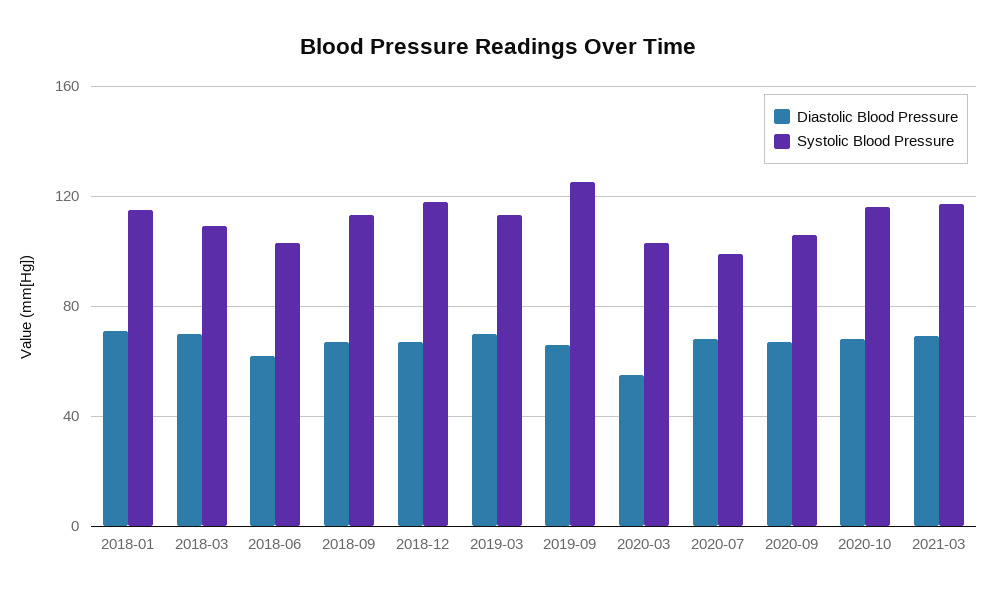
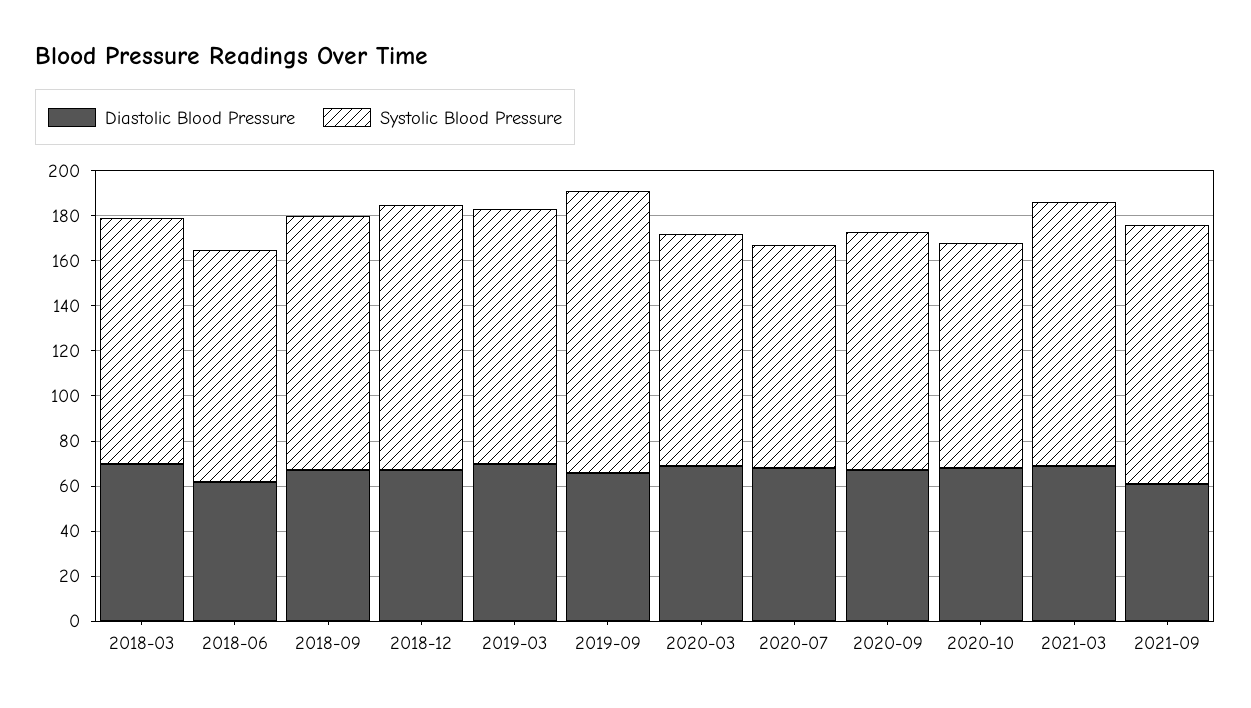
Diastolic Blood Pressure, 2018-01: 70 -> none
Systolic Blood Pressure, 2018-01: 115 -> none
Diastolic Blood Pressure, 2020-03: 55 -> 70
Systolic Blood Pressure, 2020-10: 115 -> 100
Diastolic Blood Pressure, 2021-09: none -> 60
Systolic Blood Pressure, 2021-09: none -> 115

